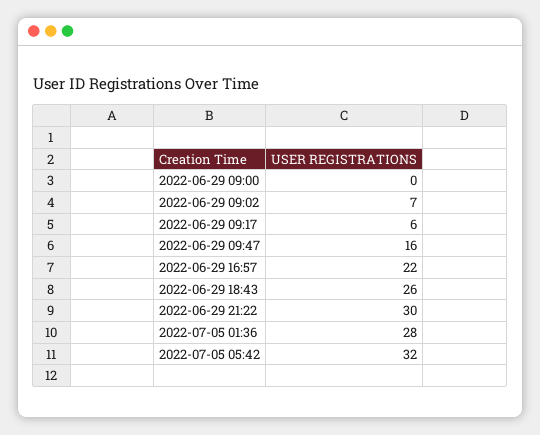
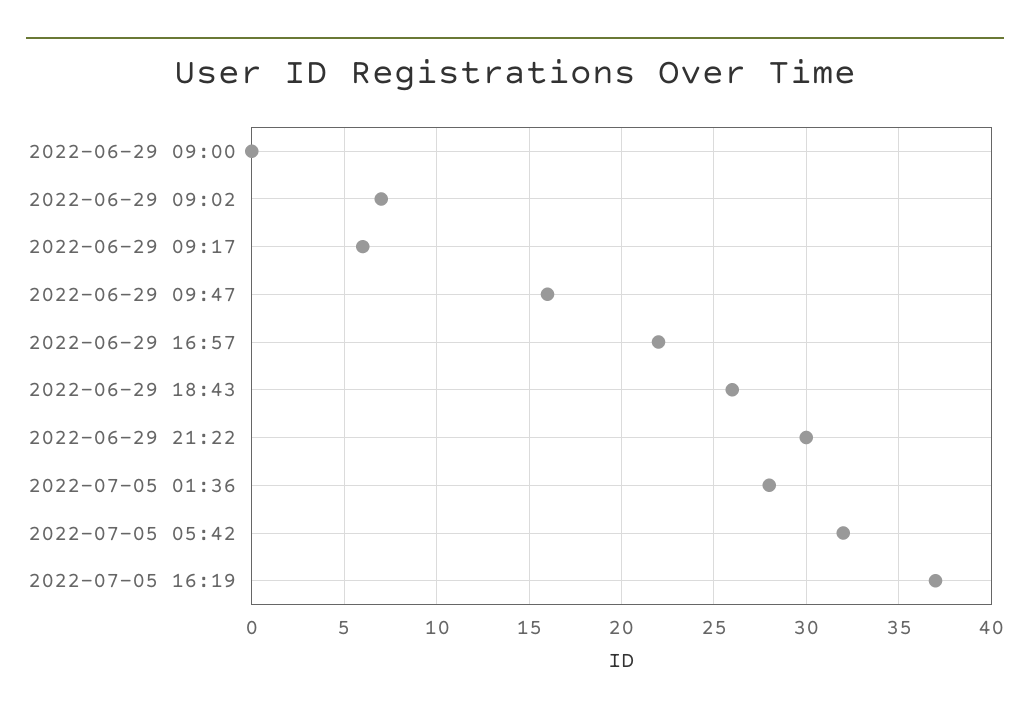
2022-07-05 16:19: none -> 37

